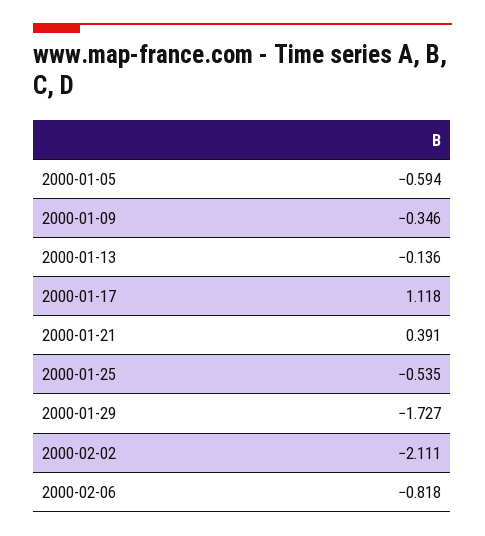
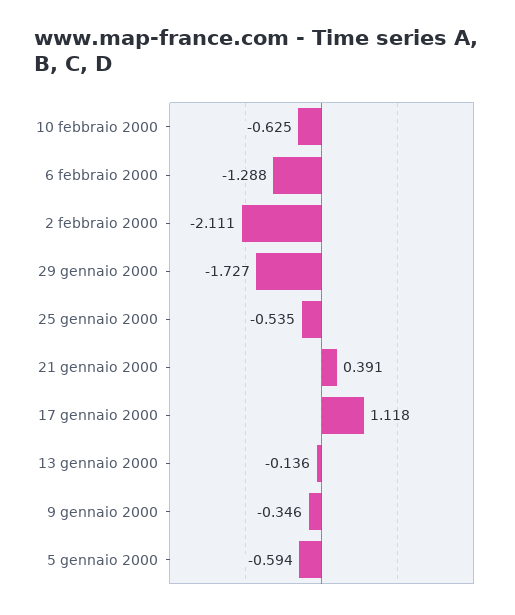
2000-02-06: -0.818 -> -1.288
10 febbraio 2000: none -> -0.625

